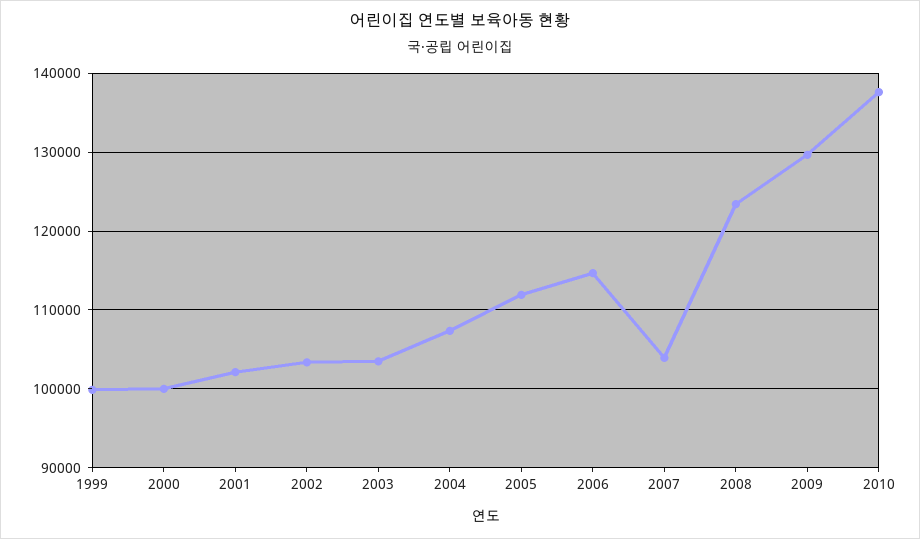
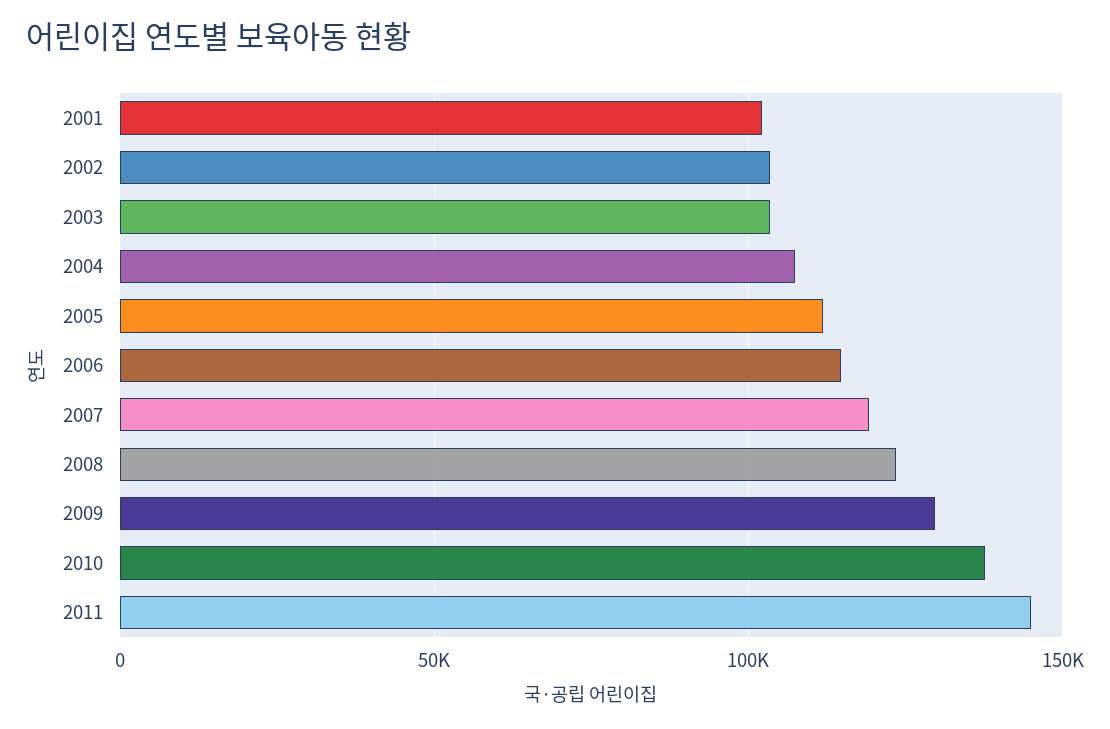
1999: 100000 -> none
2000: 100000 -> none
2007: 104000 -> 120000
2011: none -> 145000

